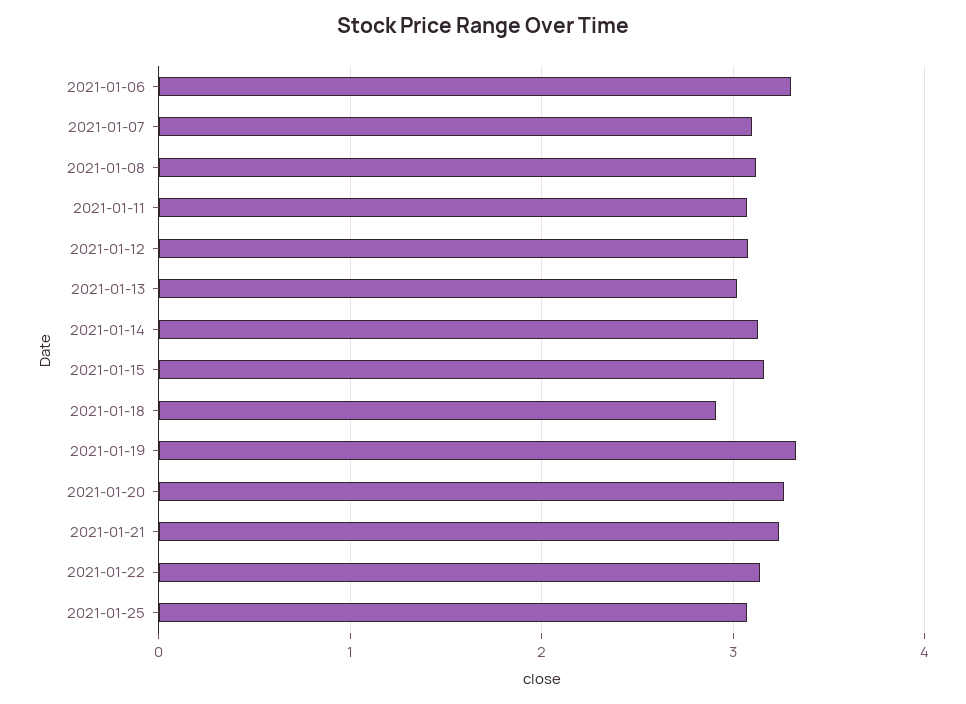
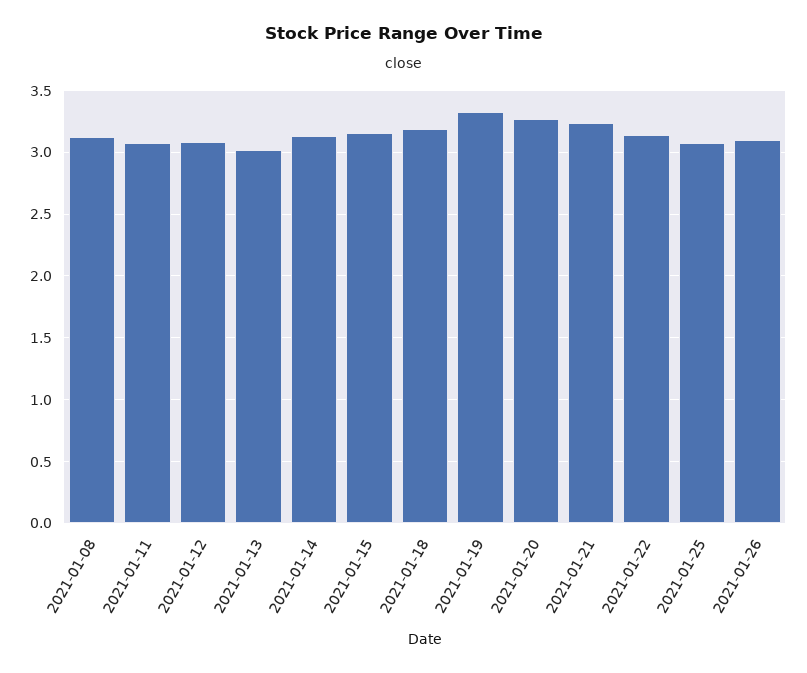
2021-01-06: 3.3 -> none
2021-01-07: 3.1 -> none
2021-01-18: 2.9 -> 3.2
2021-01-26: none -> 3.1

